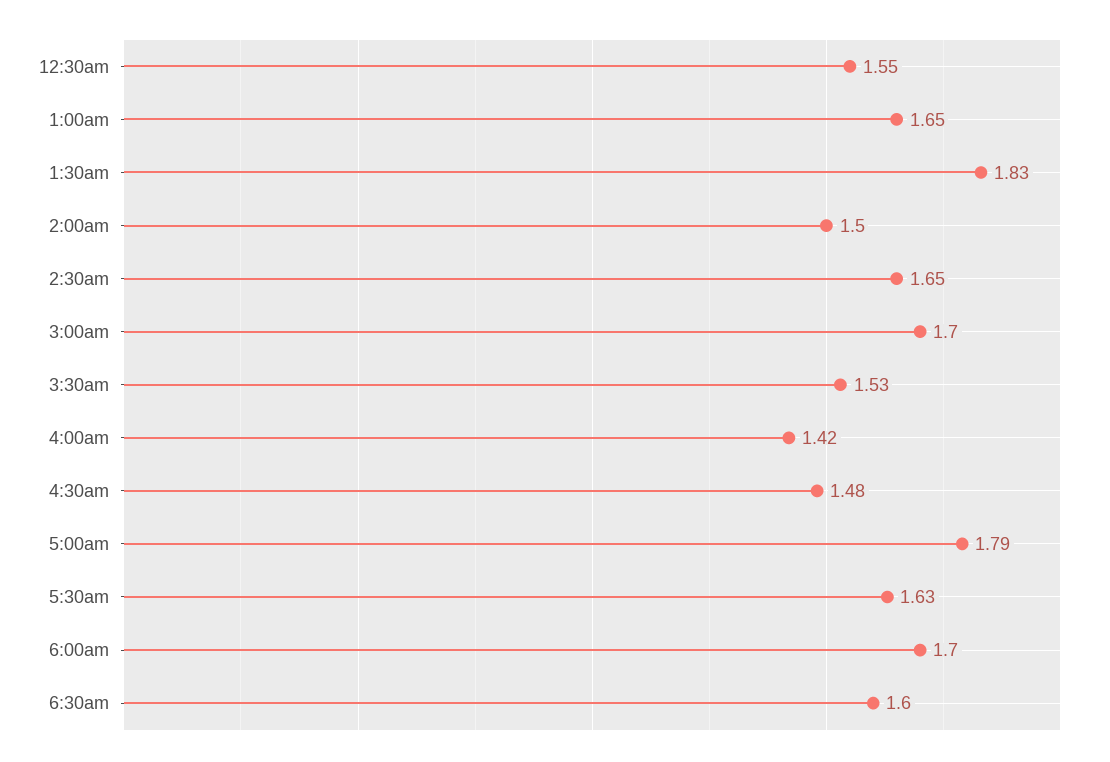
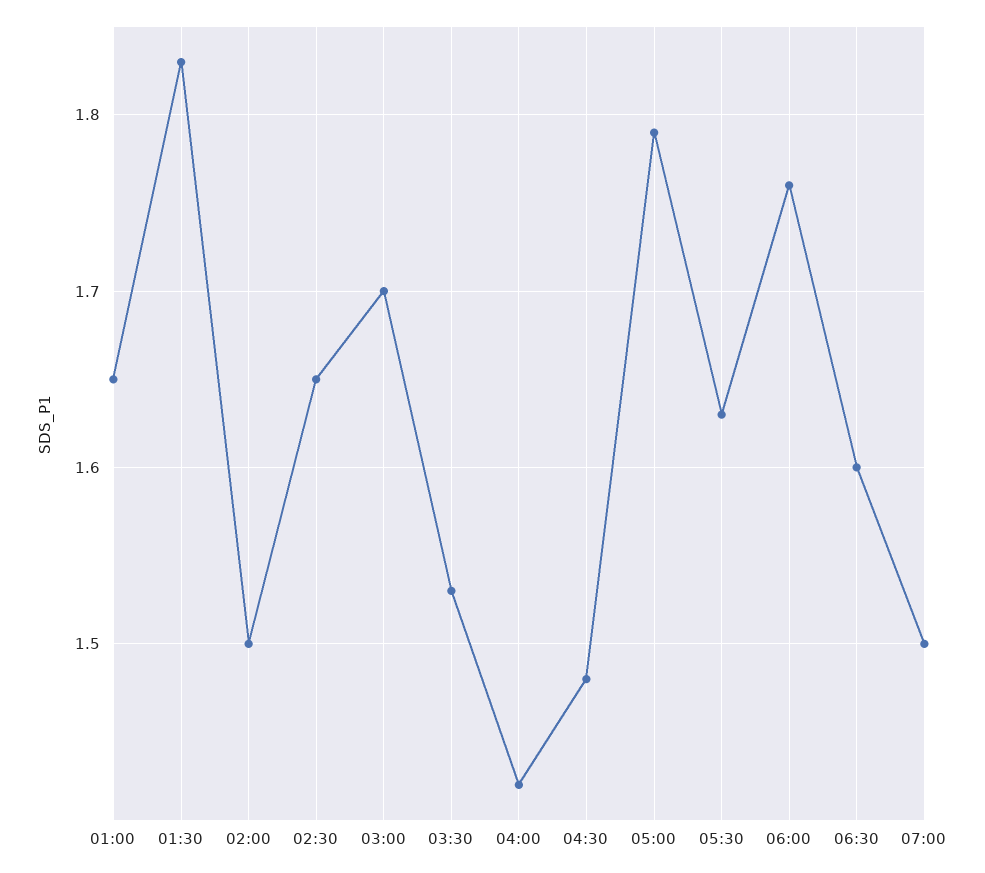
12:30am: 1.55 -> none
6:00am: 1.7 -> 1.76
07:00: none -> 1.5

